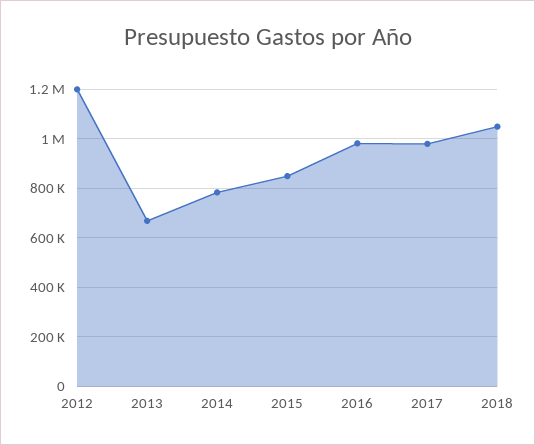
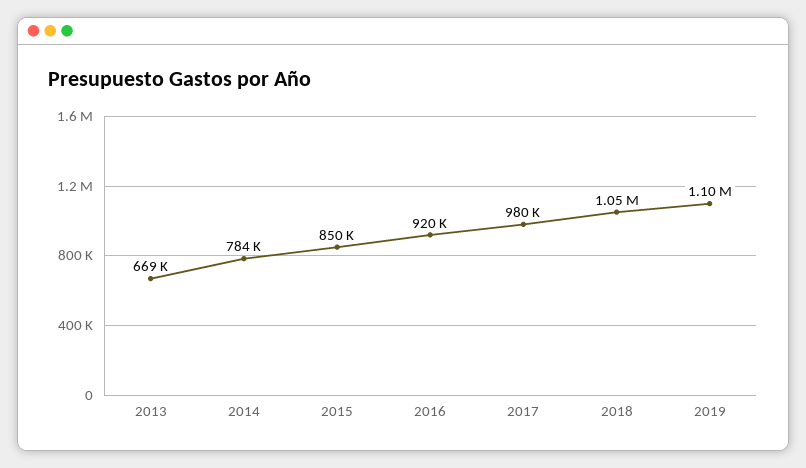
2012: 1200000 -> none
2016: 975000 -> 920000
2019: none -> 1100000

